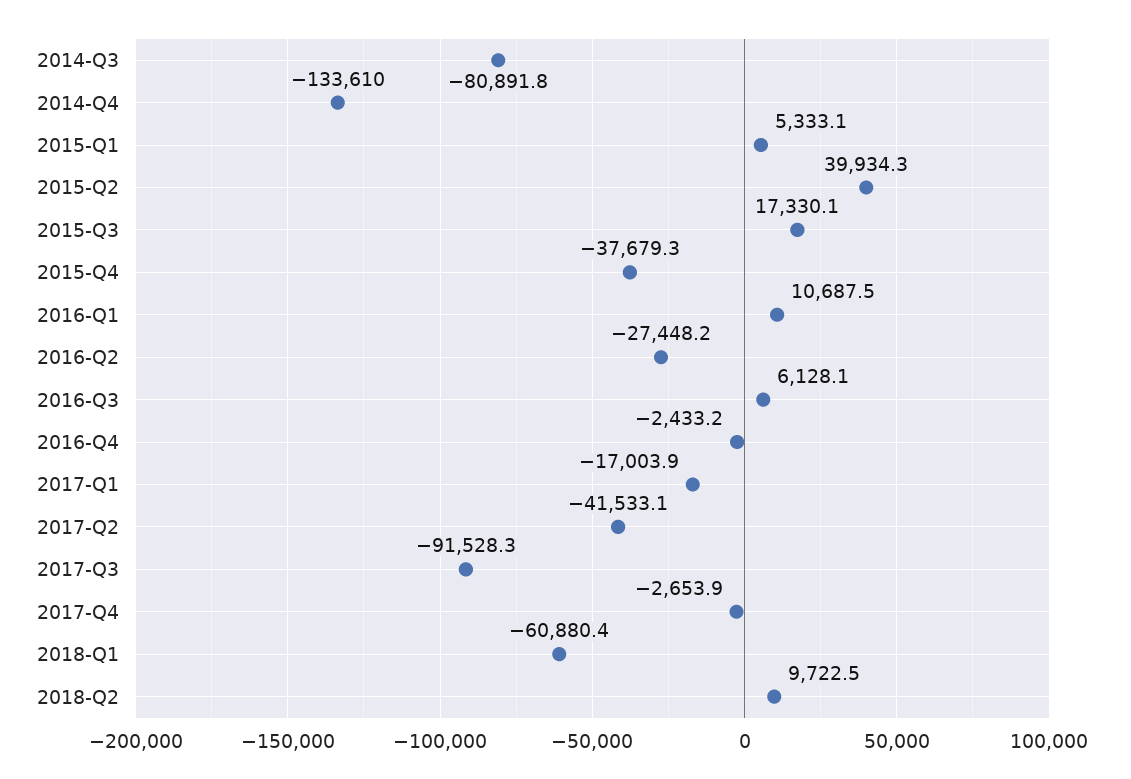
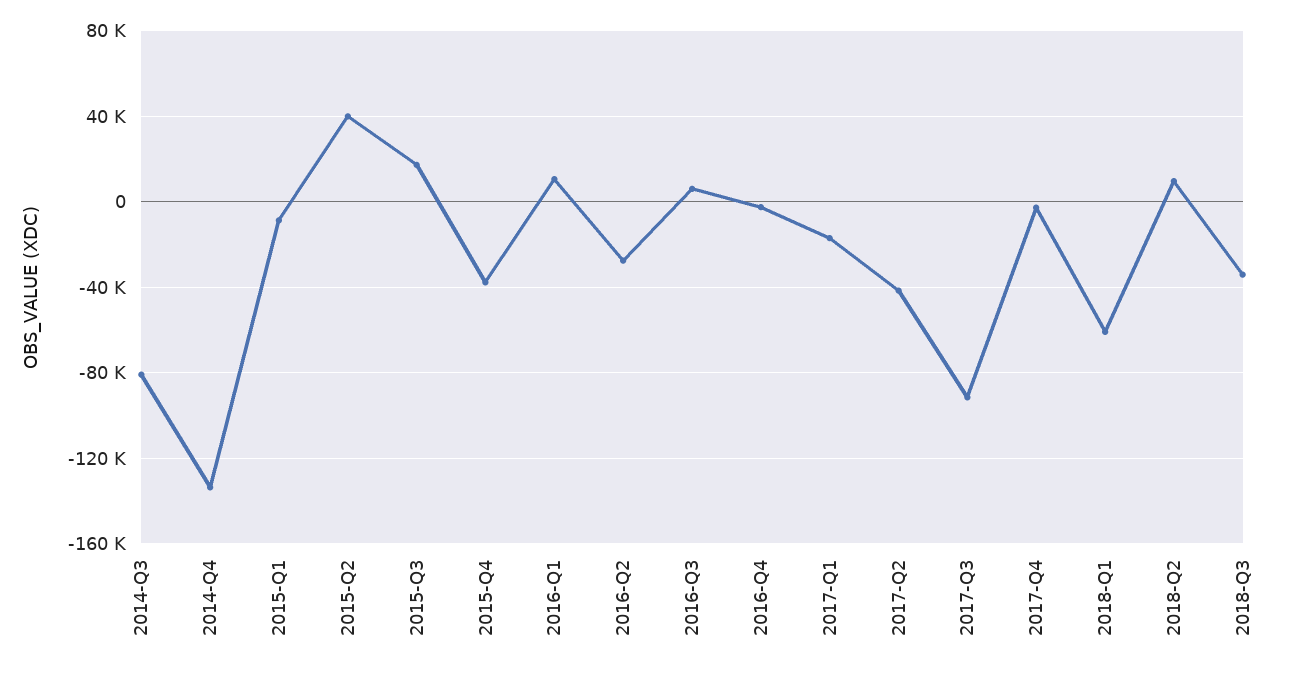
2015-Q1: 5333.1 -> -10000
2018-Q3: none -> -35000

